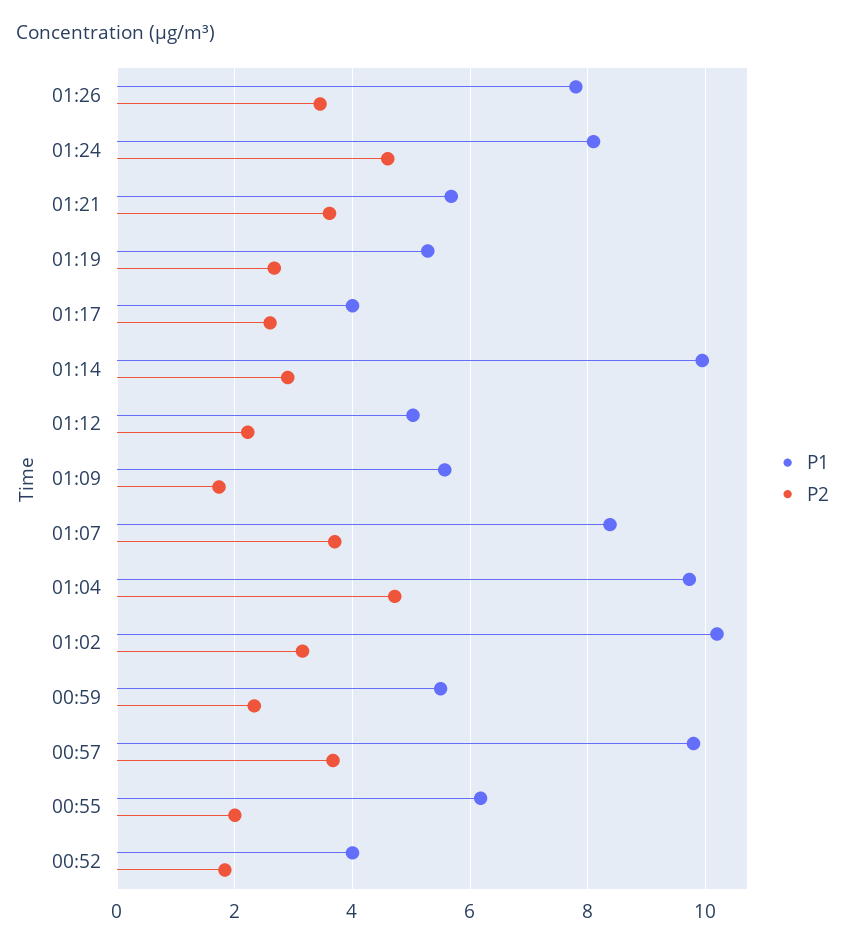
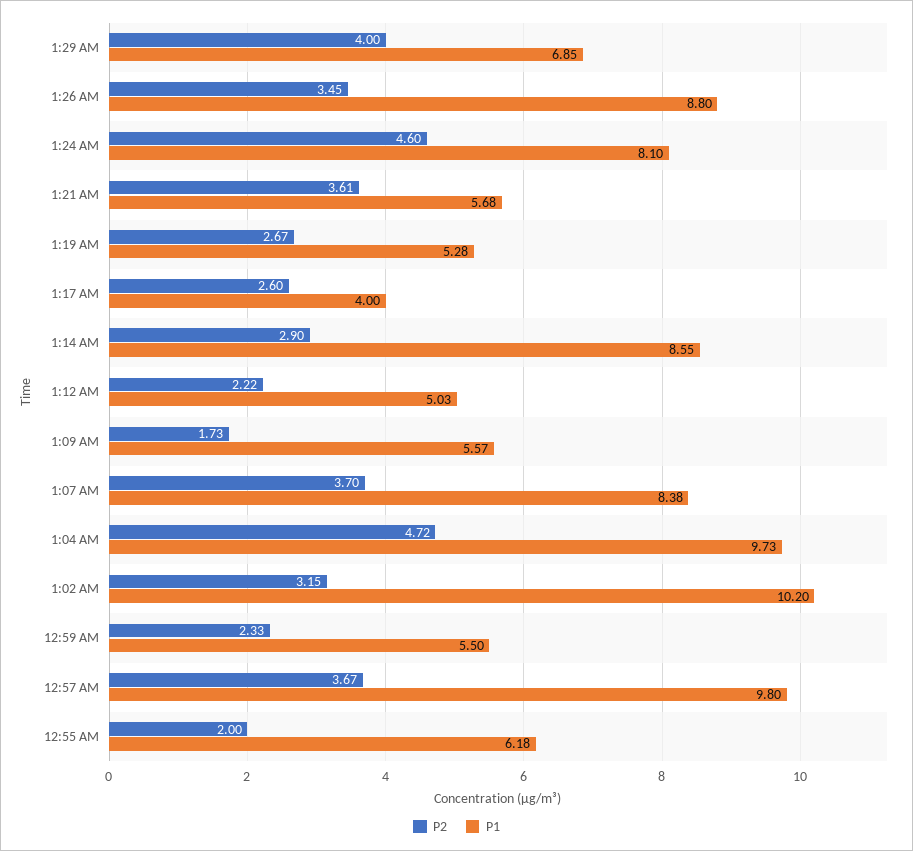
P1, 01:26: 7.8 -> 8.8
P1, 01:14: 10 -> 8.55
P1, 00:52: 4 -> none
P2, 00:52: 1.8 -> none
P2, 1:29 AM: none -> 4
P1, 1:29 AM: none -> 6.85

